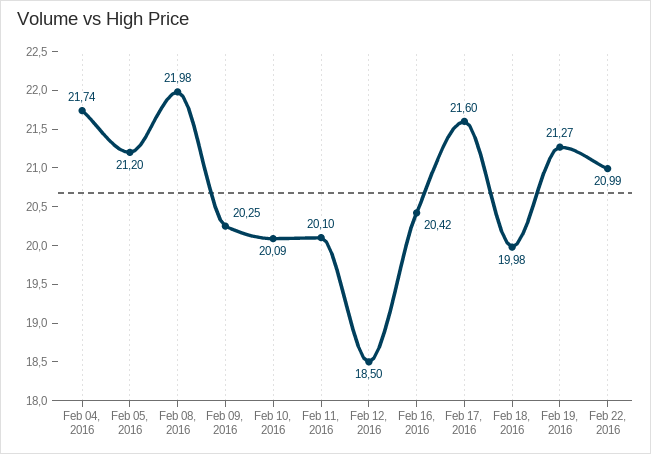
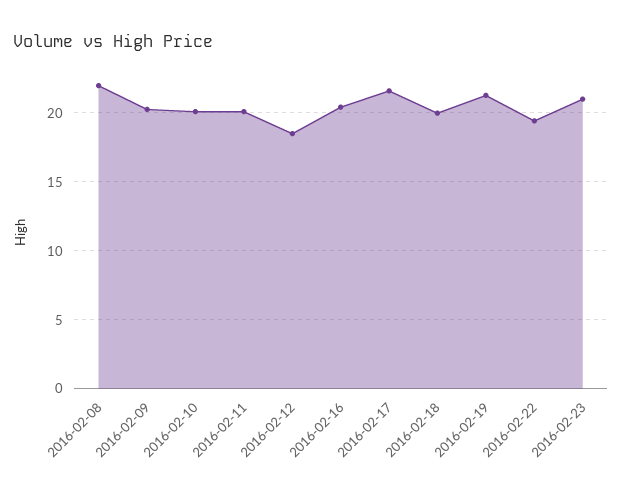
Feb 04, 2016: 21.74 -> none
Feb 05, 2016: 21.2 -> none
Feb 22, 2016: 20.99 -> 19.5
2016-02-23: none -> 21

